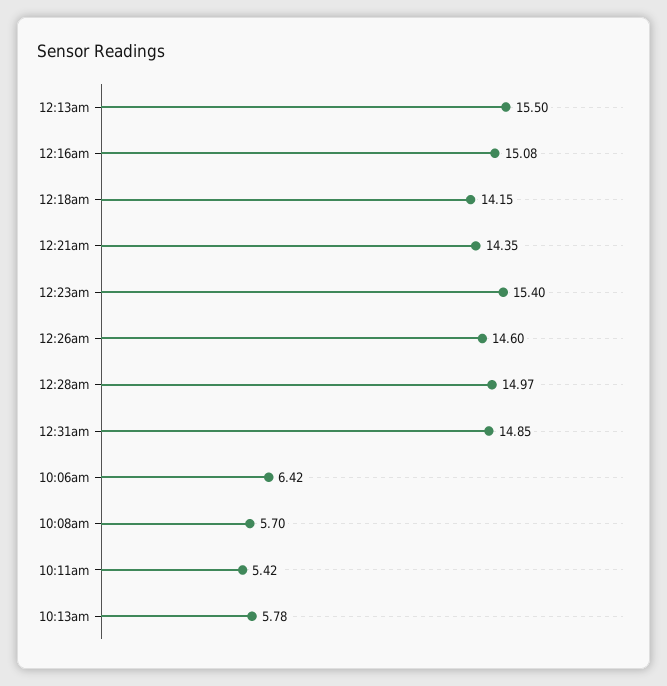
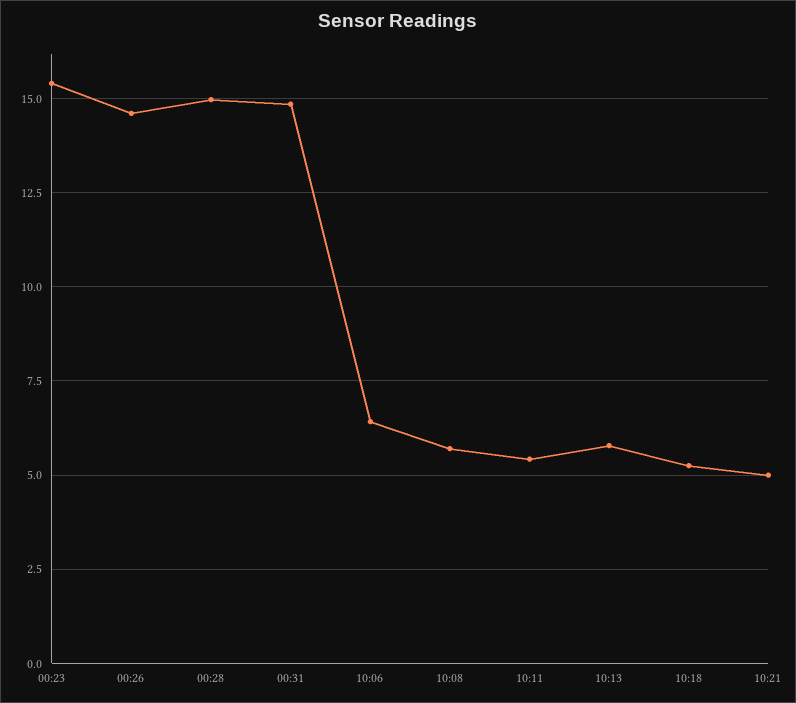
12:13am: 15.5 -> none
12:16am: 15.08 -> none
12:18am: 14.15 -> none
12:21am: 14.35 -> none
10:18: none -> 5.25
10:21: none -> 5

